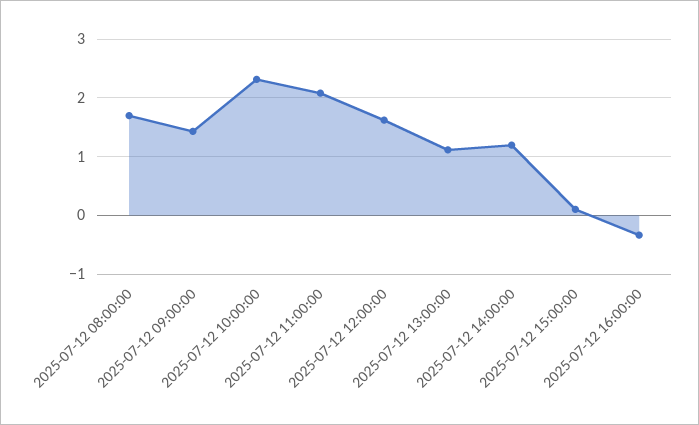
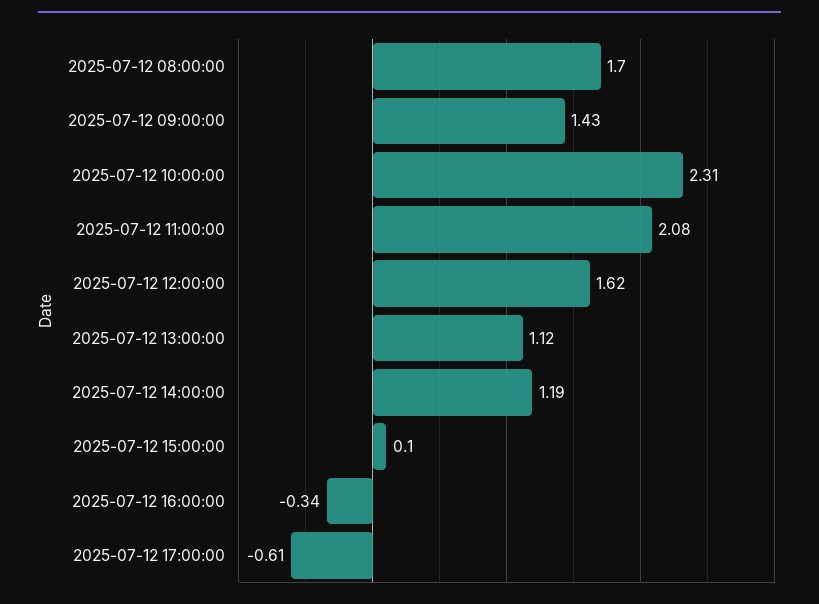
2025-07-12 17:00:00: none -> -0.61

